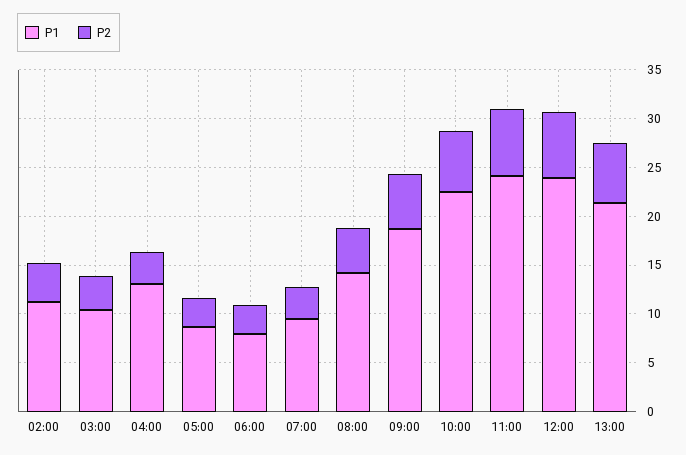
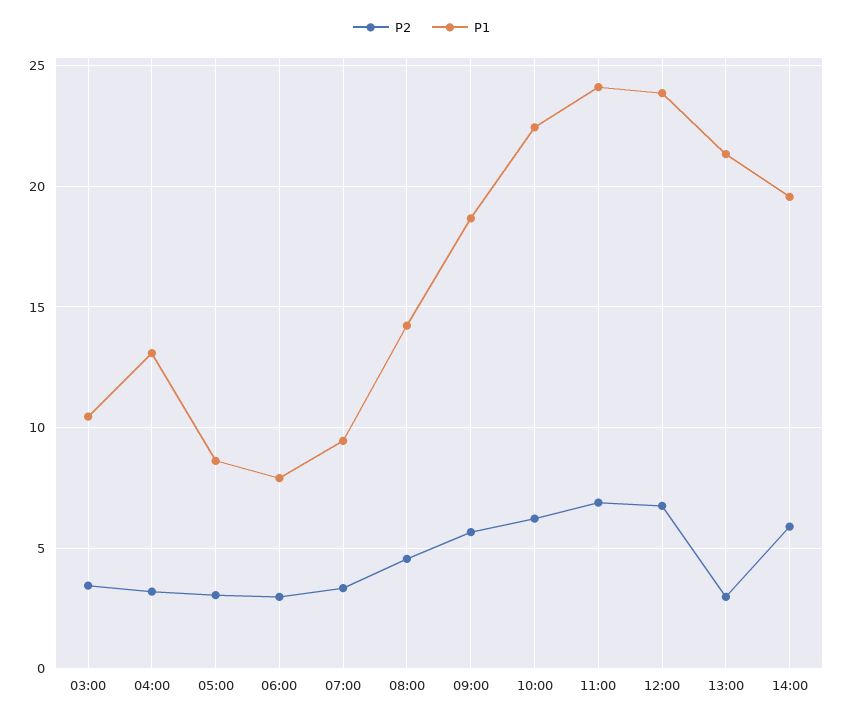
P1, 02:00: 11 -> none
P2, 02:00: 4 -> none
P2, 13:00: 6 -> 3
P2, 14:00: none -> 6
P1, 14:00: none -> 19.5

